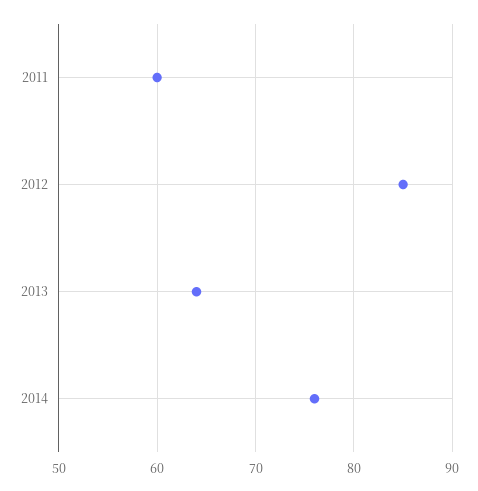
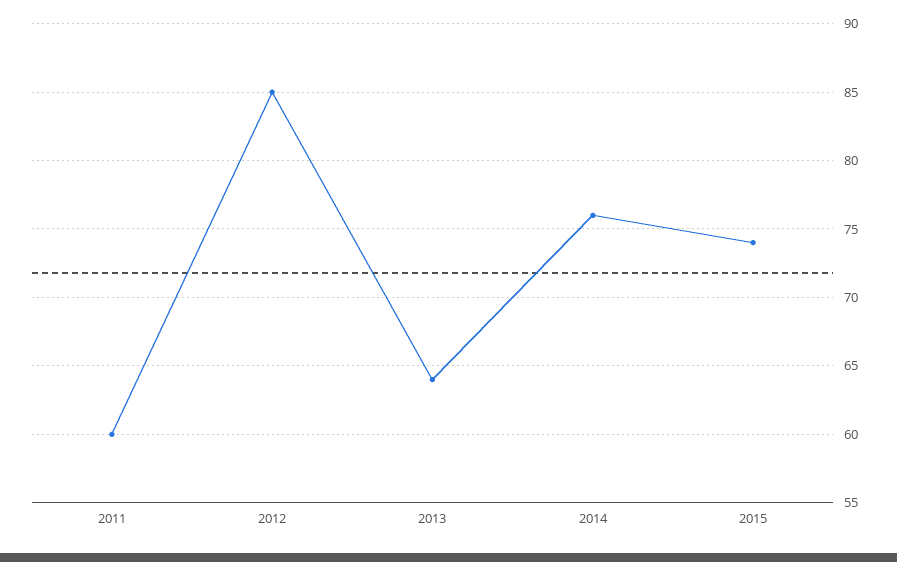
2015: none -> 74

